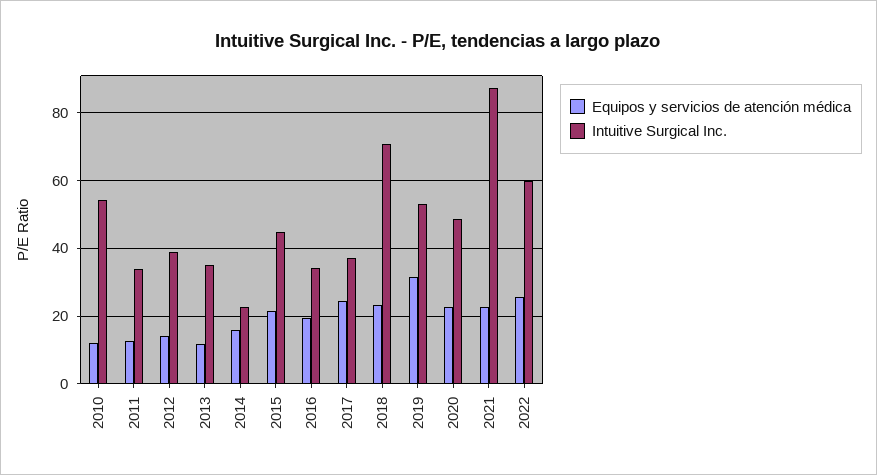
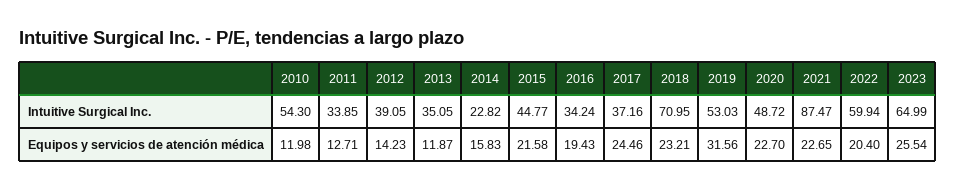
Equipos y servicios de atención médica, 2022: 26 -> 20.4
Intuitive Surgical Inc., 2023: none -> 64.99
Equipos y servicios de atención médica, 2023: none -> 25.54

